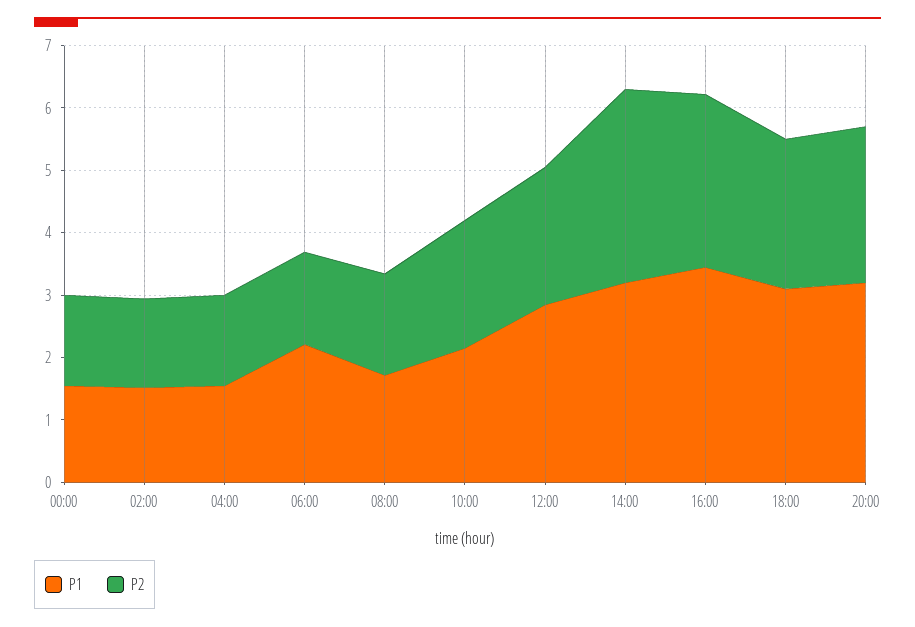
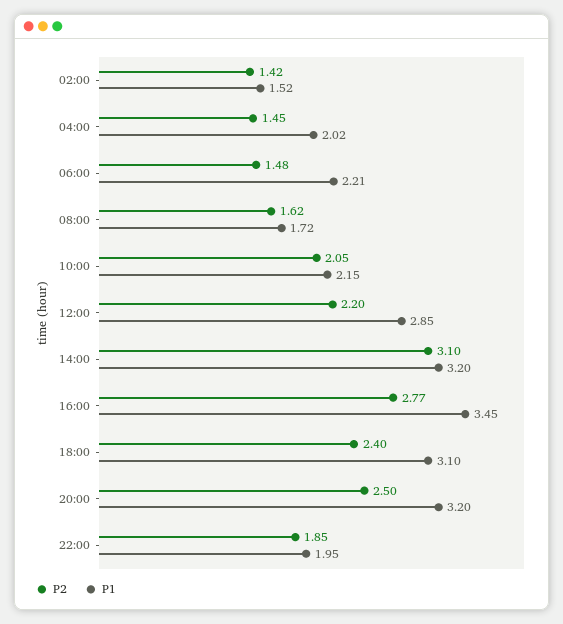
P1, 00:00: 1.6 -> none
P2, 00:00: 1.4 -> none
P1, 04:00: 1.6 -> 2.02
P2, 22:00: none -> 1.85
P1, 22:00: none -> 1.95

